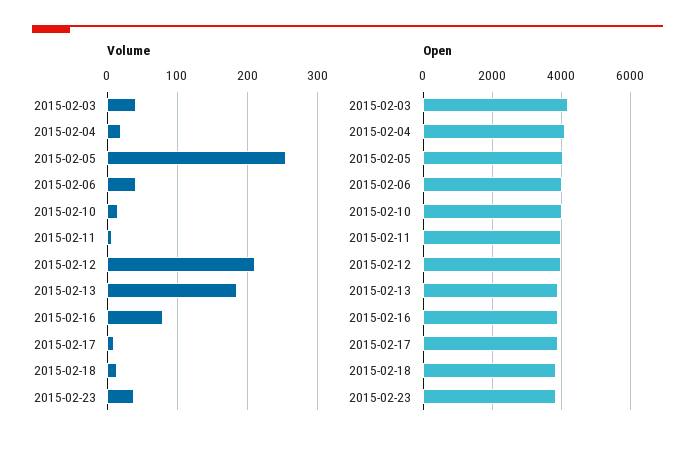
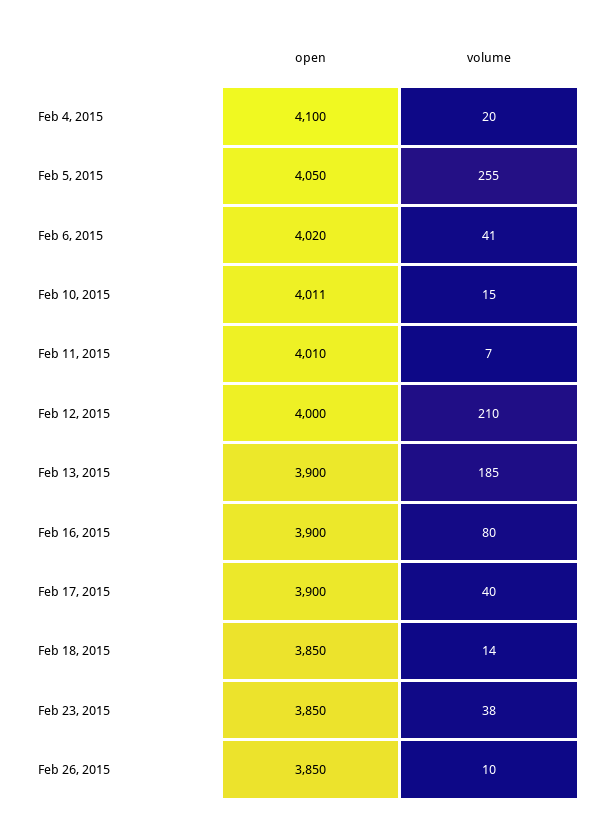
Volume, 2015-02-03: 40 -> none
Volume, 2015-02-17: 10 -> 40
Open, 2015-02-03: 4200 -> none
Open, Feb 26, 2015: none -> 3850
Volume, Feb 26, 2015: none -> 10

